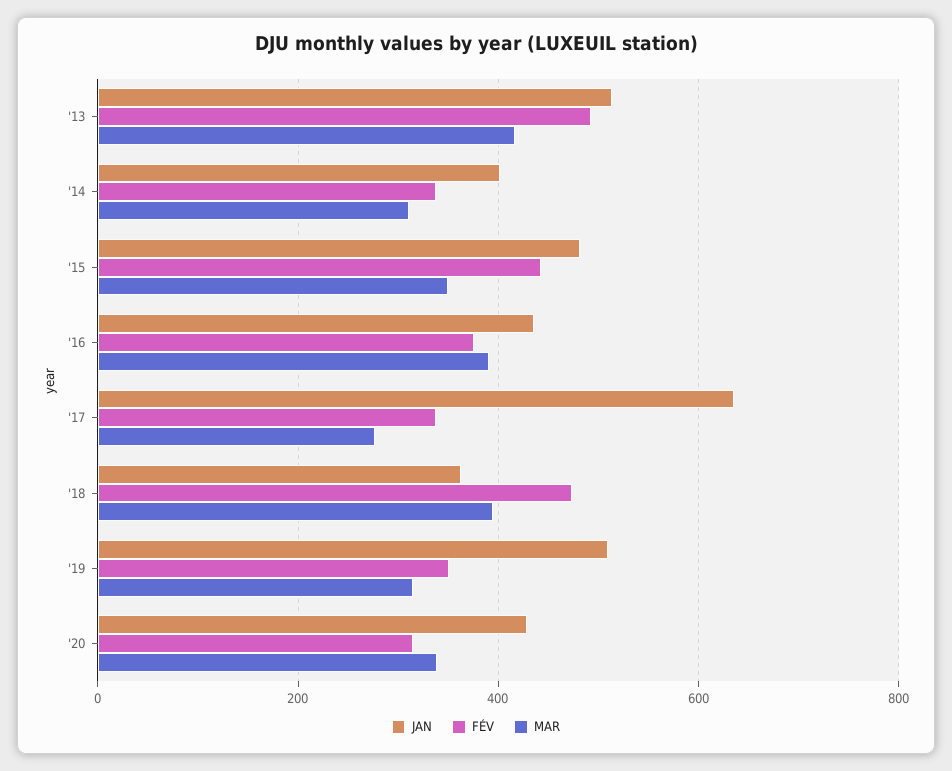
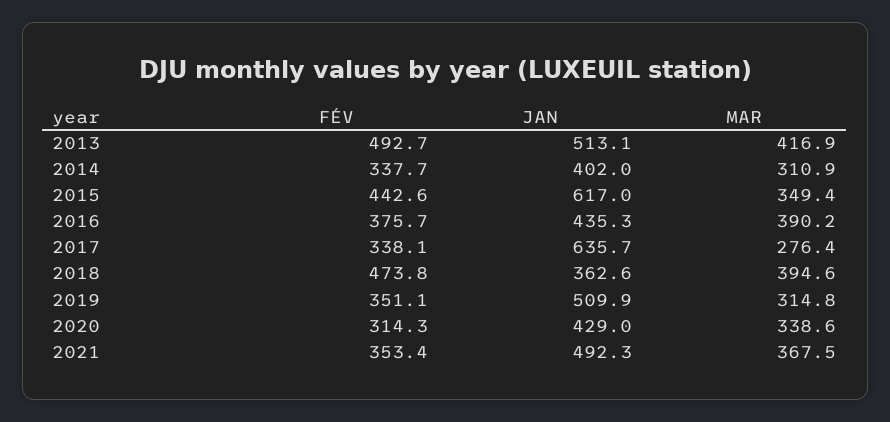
JAN, '15: 480 -> 617
FÉV, 2021: none -> 353.4
JAN, 2021: none -> 492.3
MAR, 2021: none -> 367.5

